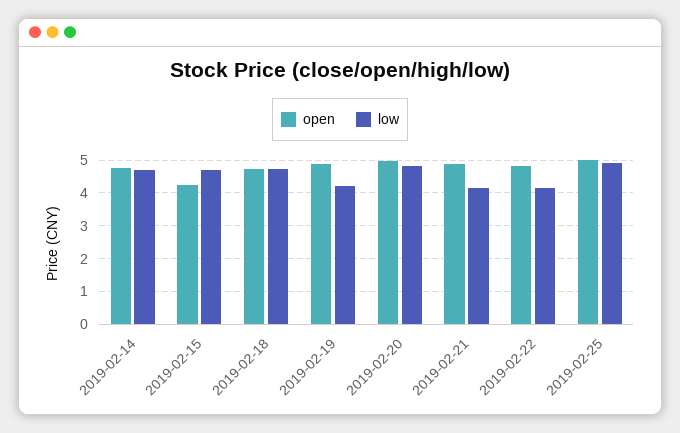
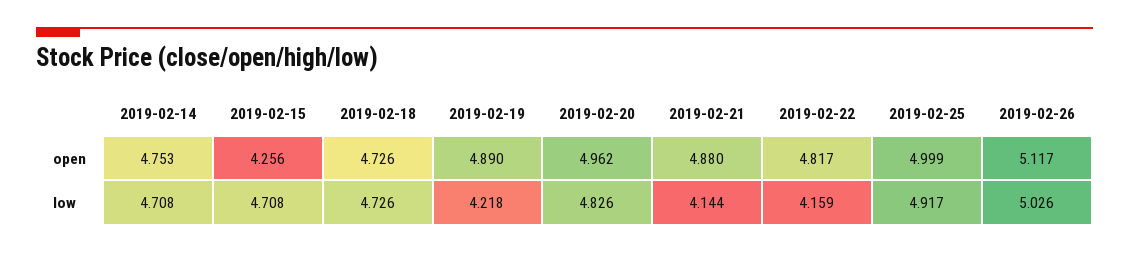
open, 2019-02-26: none -> 5.117
low, 2019-02-26: none -> 5.026

